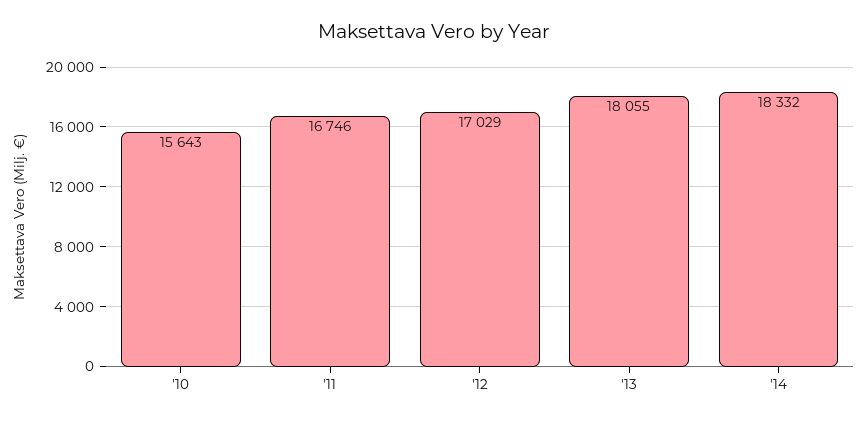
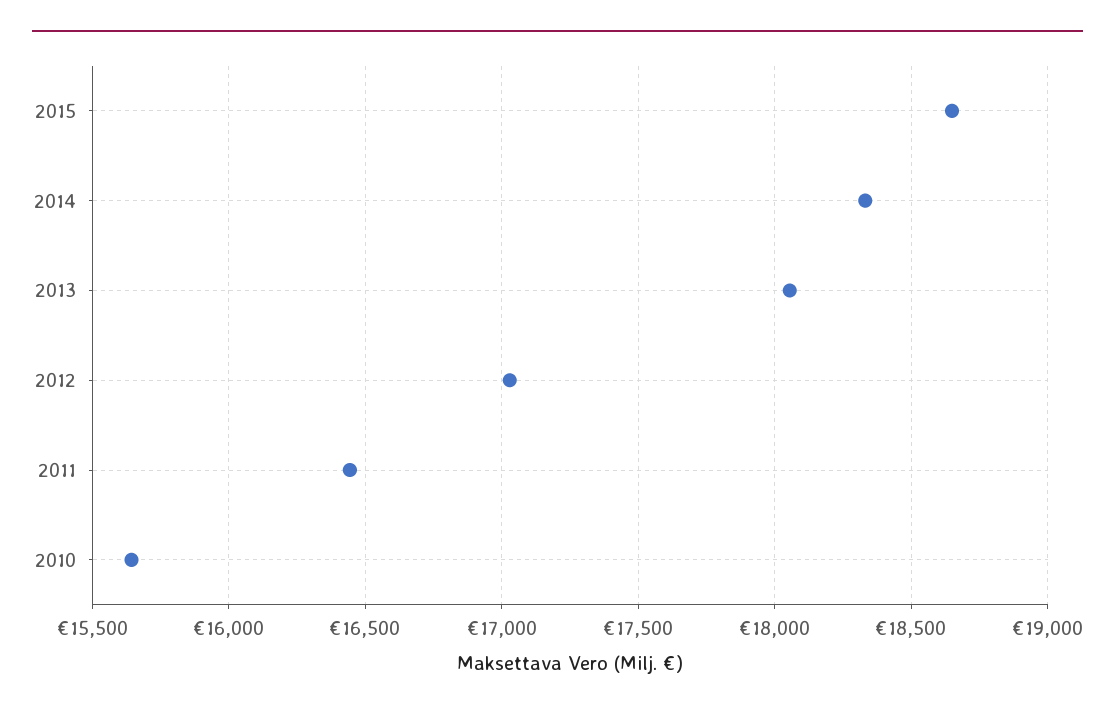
'11: 16746 -> 16450
2015: none -> 18650

